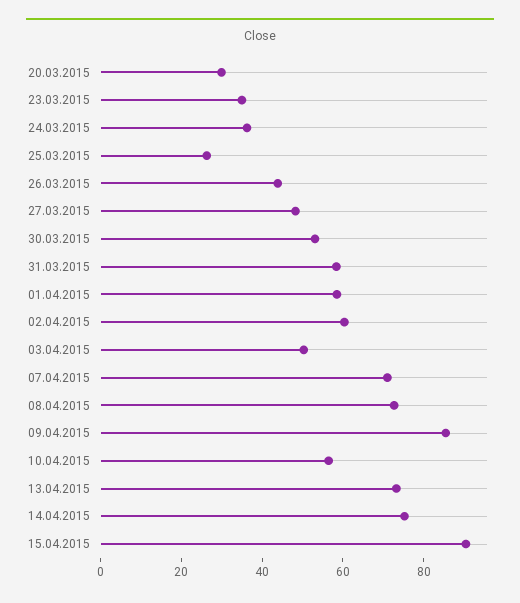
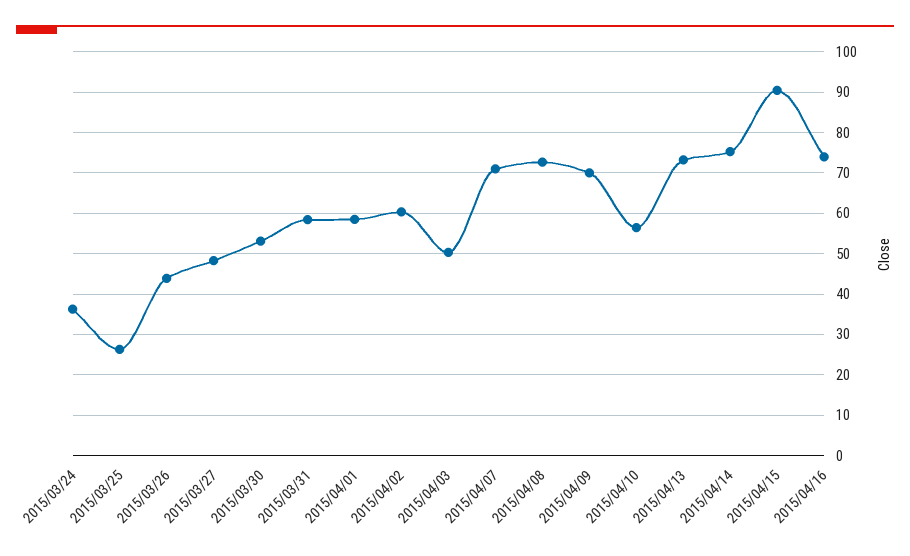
20.03.2015: 30 -> none
23.03.2015: 35 -> none
09.04.2015: 85 -> 70
2015/04/16: none -> 74

